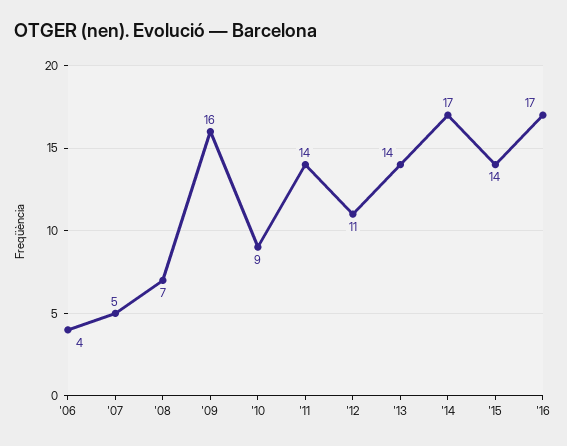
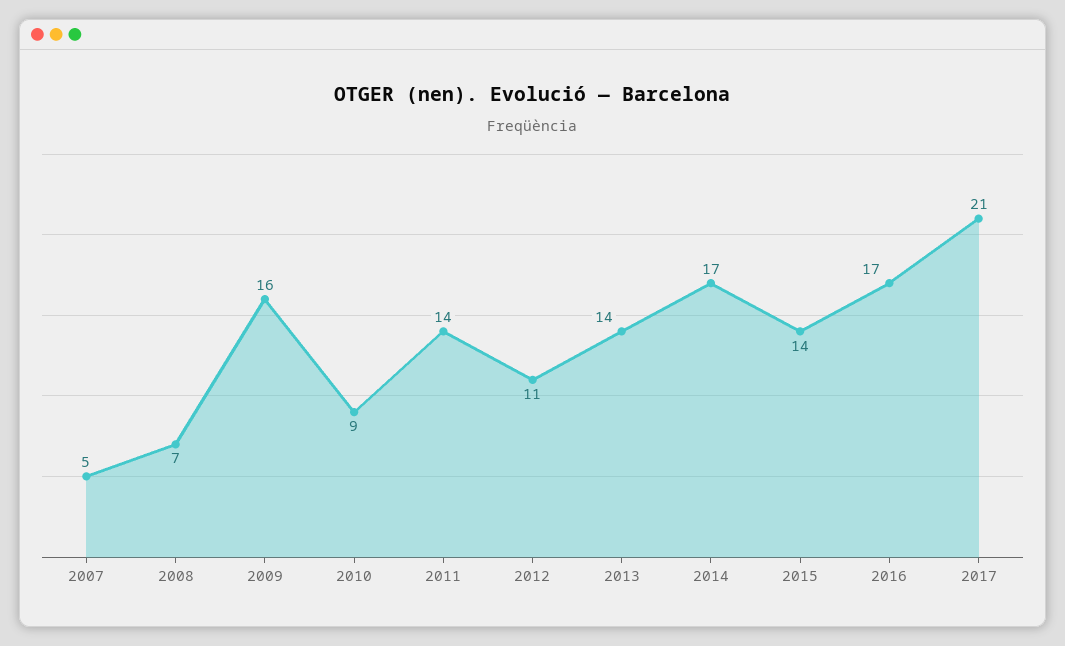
'06: 4 -> none
2017: none -> 21

